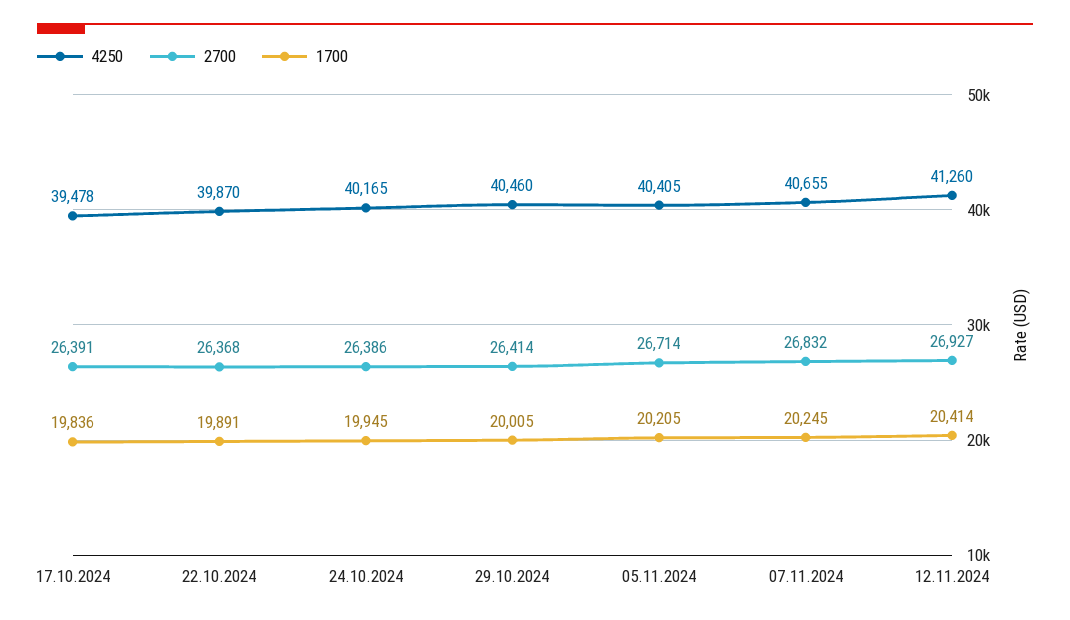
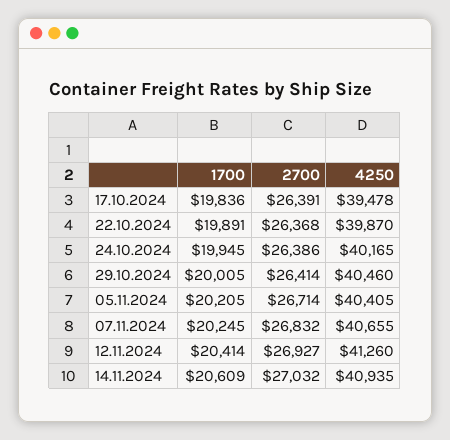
1700, 14.11.2024: none -> 20609
2700, 14.11.2024: none -> 27032
4250, 14.11.2024: none -> 40935

